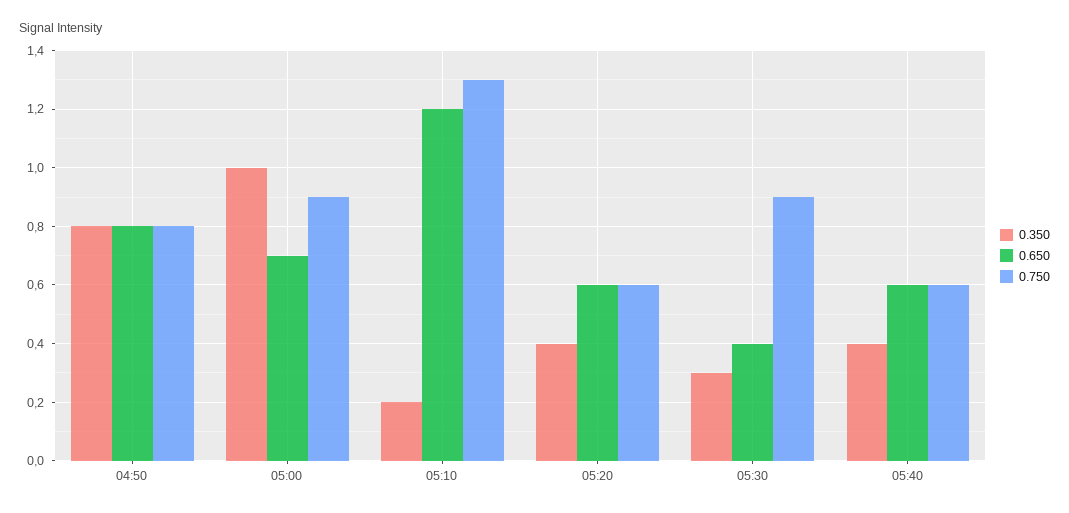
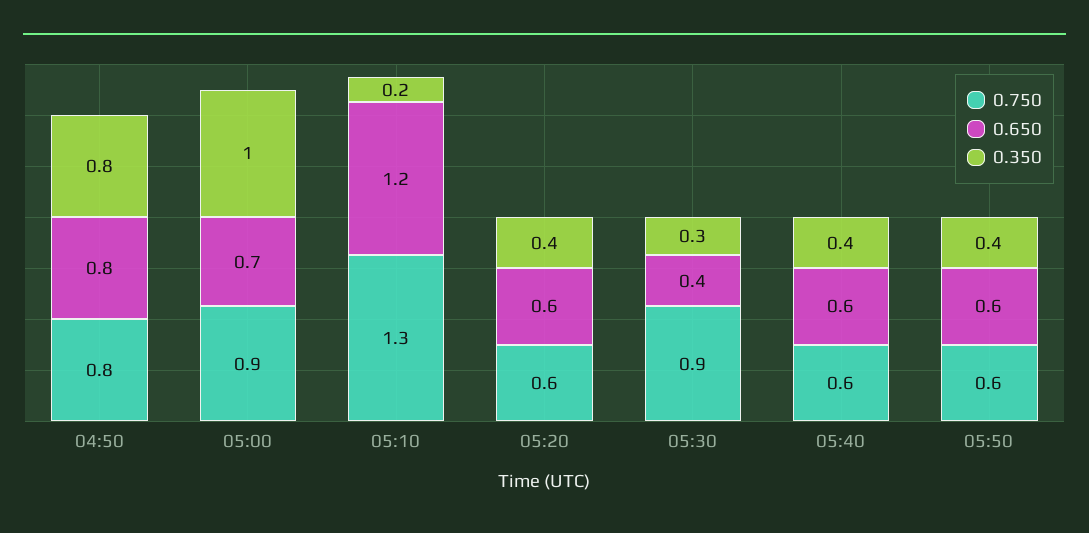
0.750, 05:50: none -> 0.6
0.650, 05:50: none -> 0.6
0.350, 05:50: none -> 0.4

